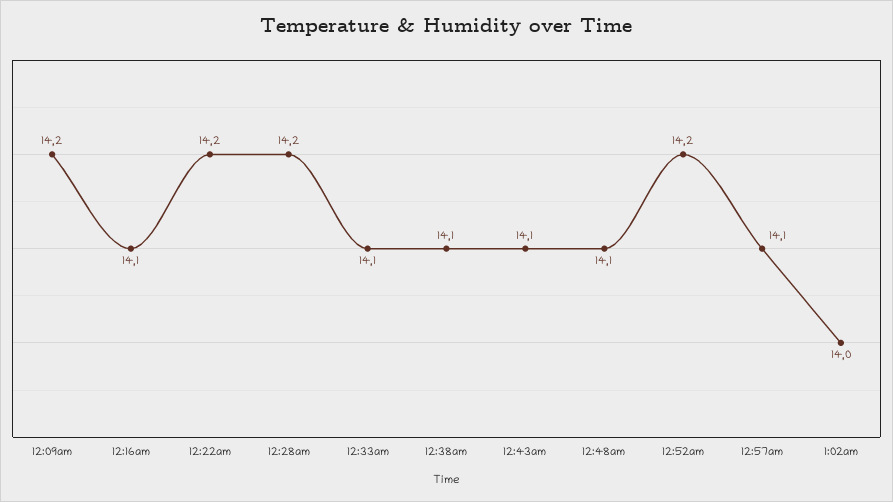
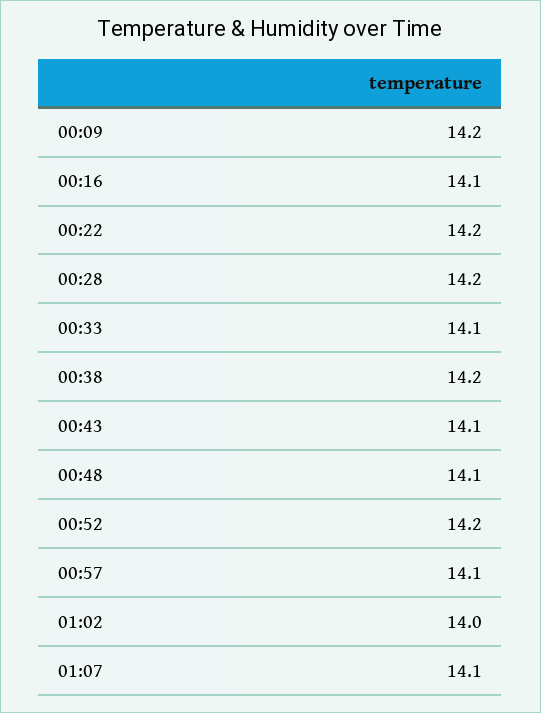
12:38am: 14.1 -> 14.2
01:07: none -> 14.1

